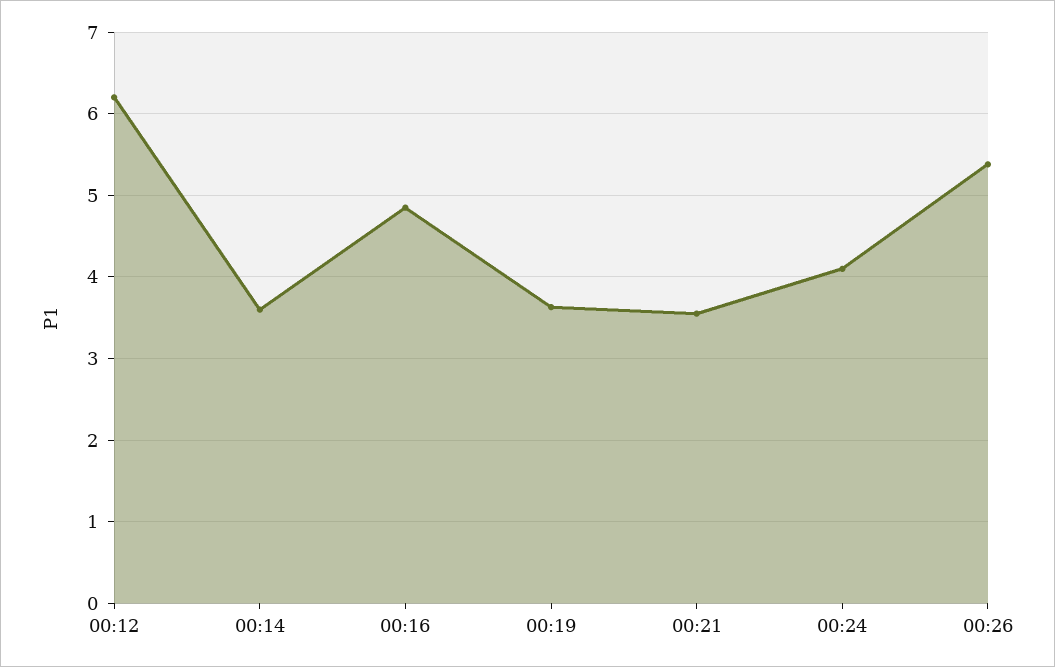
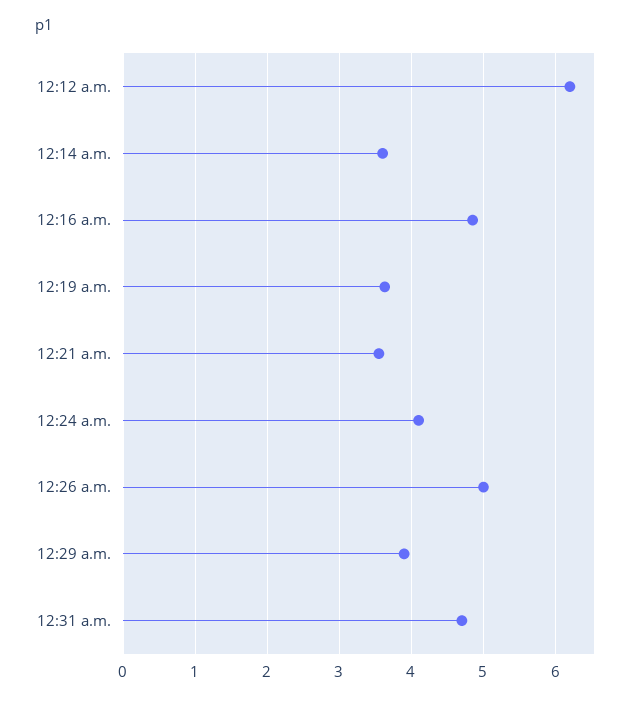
00:26: 5.4 -> 5
12:29 a.m.: none -> 3.9
12:31 a.m.: none -> 4.7

